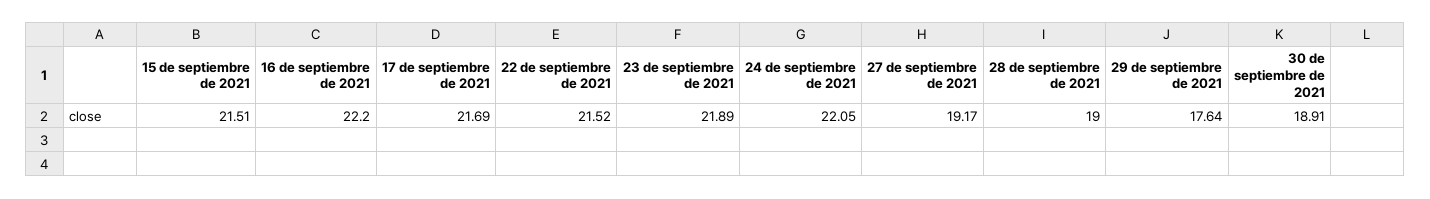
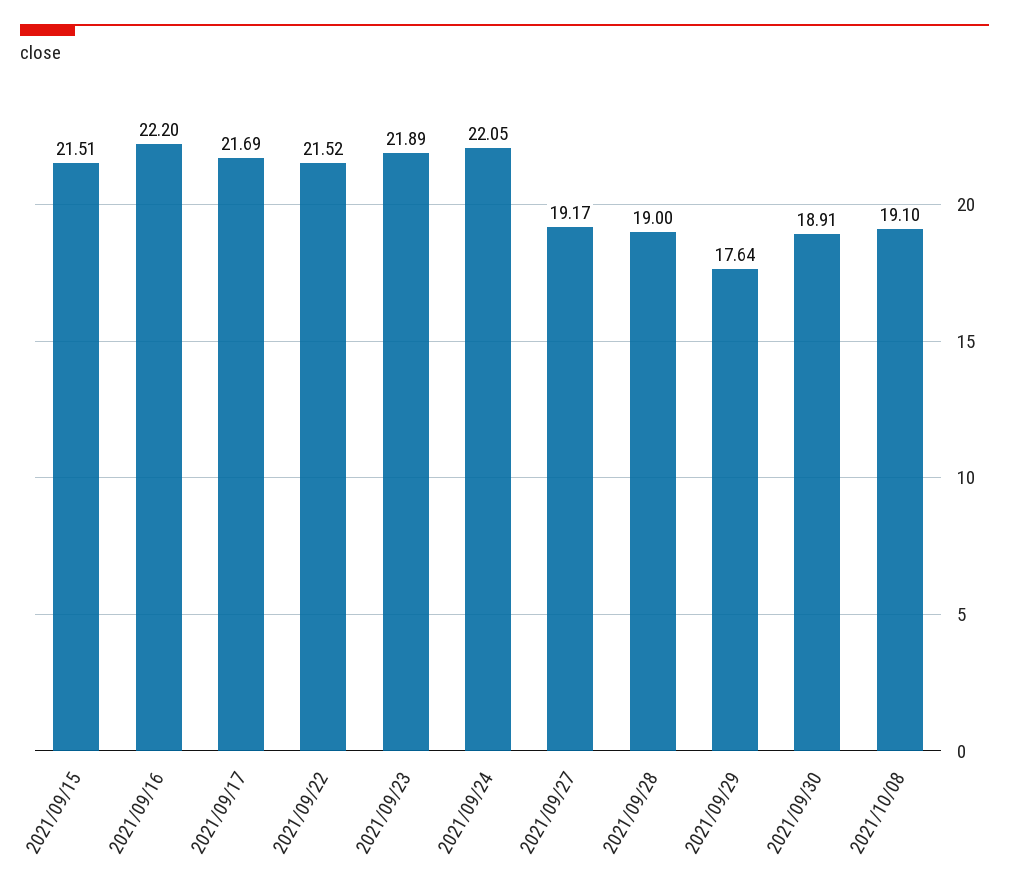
2021/10/08: none -> 19.1

